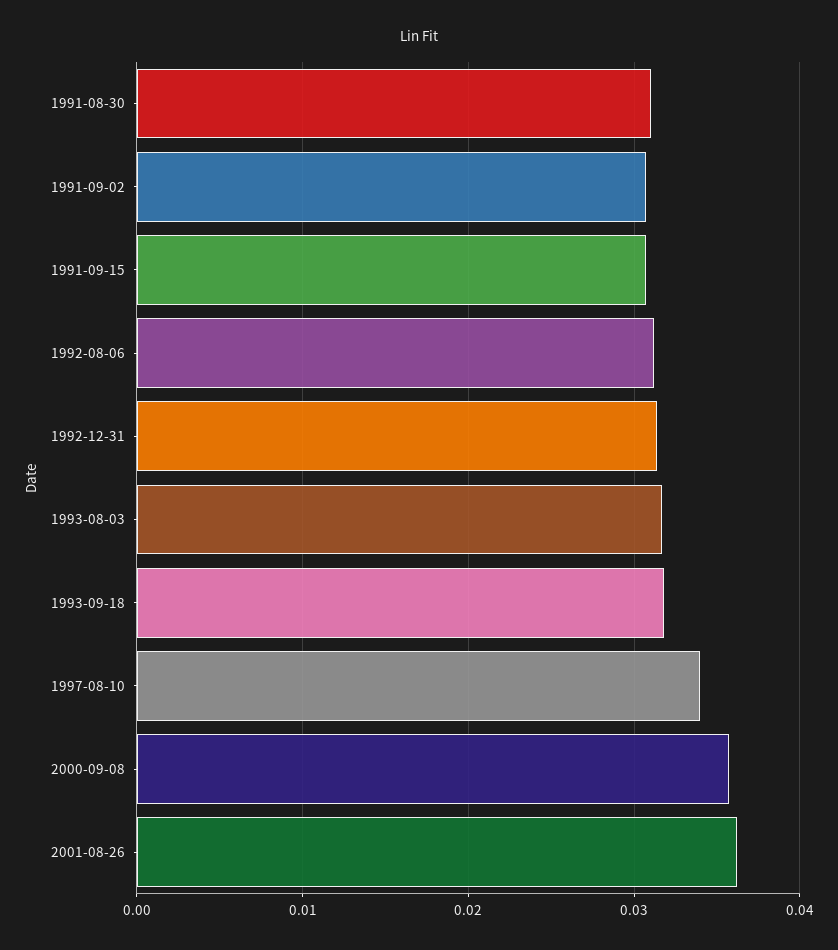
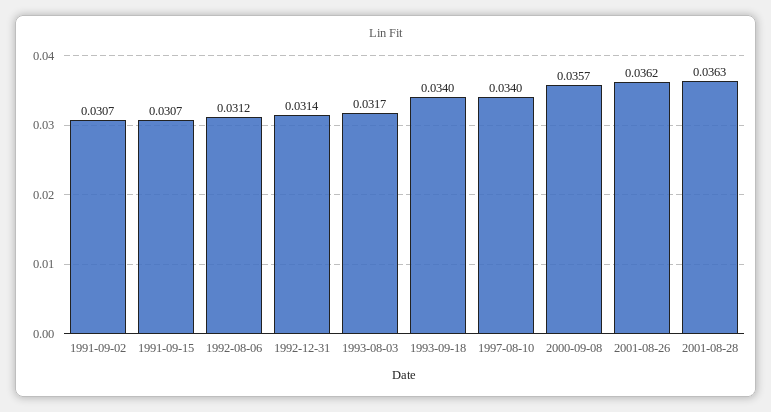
1991-08-30: 0.031 -> none
1993-09-18: 0.032 -> 0.034
2001-08-28: none -> 0.0363

